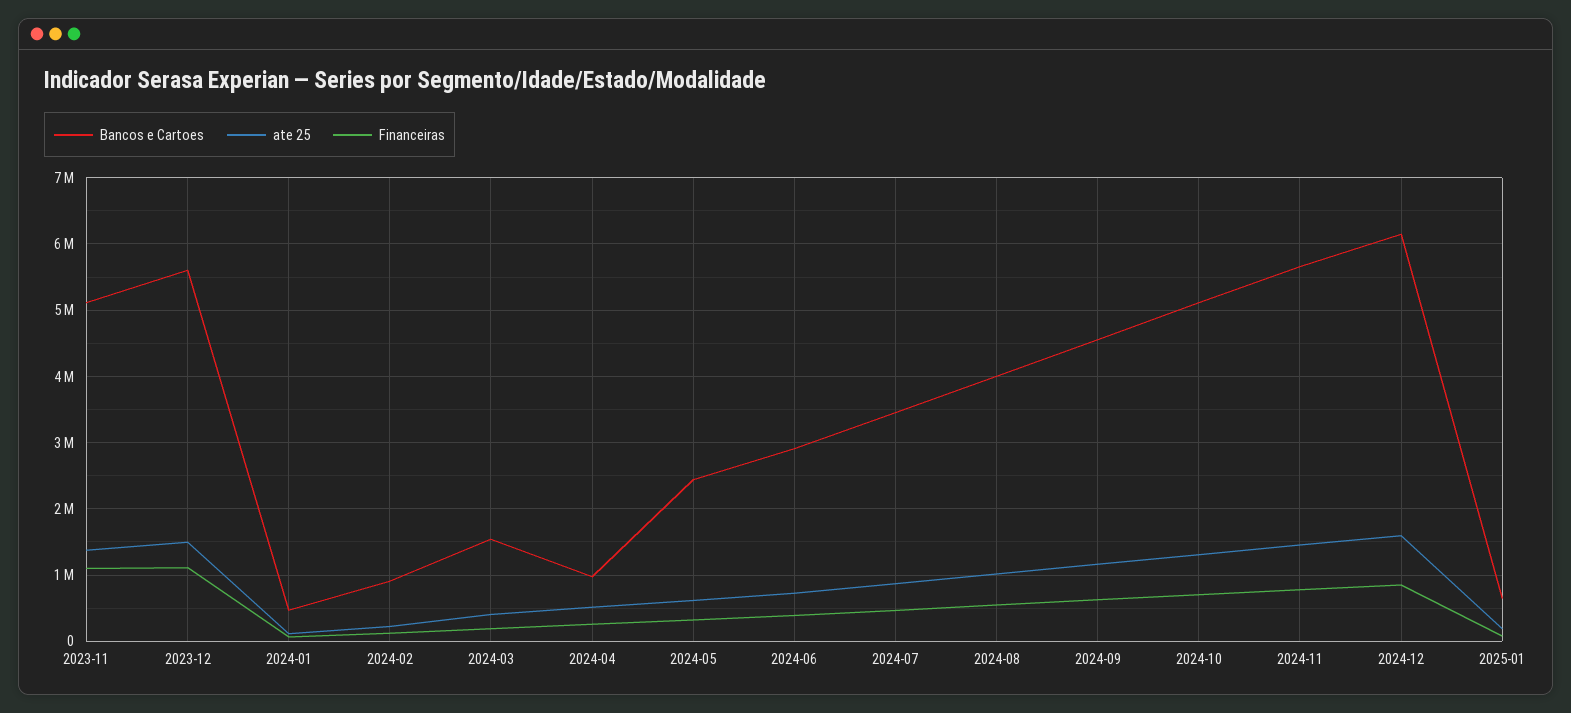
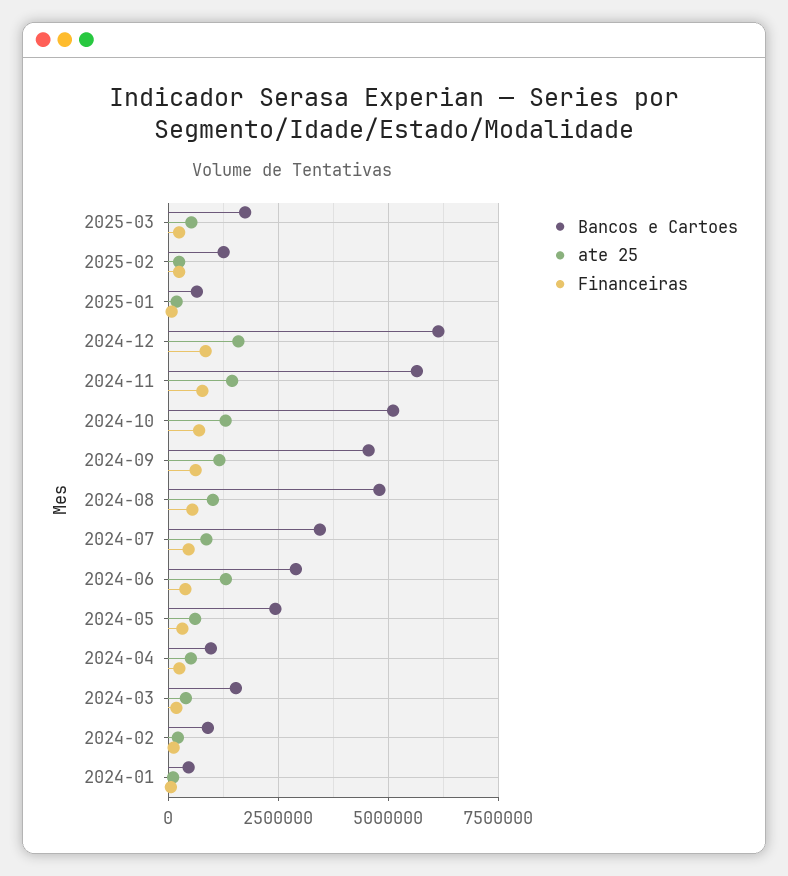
Bancos e Cartoes, 2023-11: 5100000 -> none
ate 25, 2023-11: 1400000 -> none
Financeiras, 2023-11: 1100000 -> none
Bancos e Cartoes, 2023-12: 5600000 -> none
ate 25, 2023-12: 1500000 -> none
Financeiras, 2023-12: 1100000 -> none
ate 25, 2024-06: 700000 -> 1250000
Bancos e Cartoes, 2024-08: 4000000 -> 4750000
Bancos e Cartoes, 2025-03: none -> 1750000
ate 25, 2025-03: none -> 500000
Financeiras, 2025-03: none -> 250000
Bancos e Cartoes, 2025-02: none -> 1250000
ate 25, 2025-02: none -> 250000
Financeiras, 2025-02: none -> 250000

